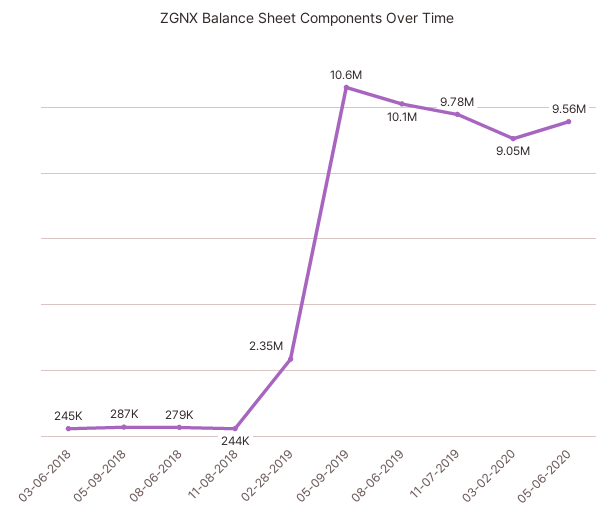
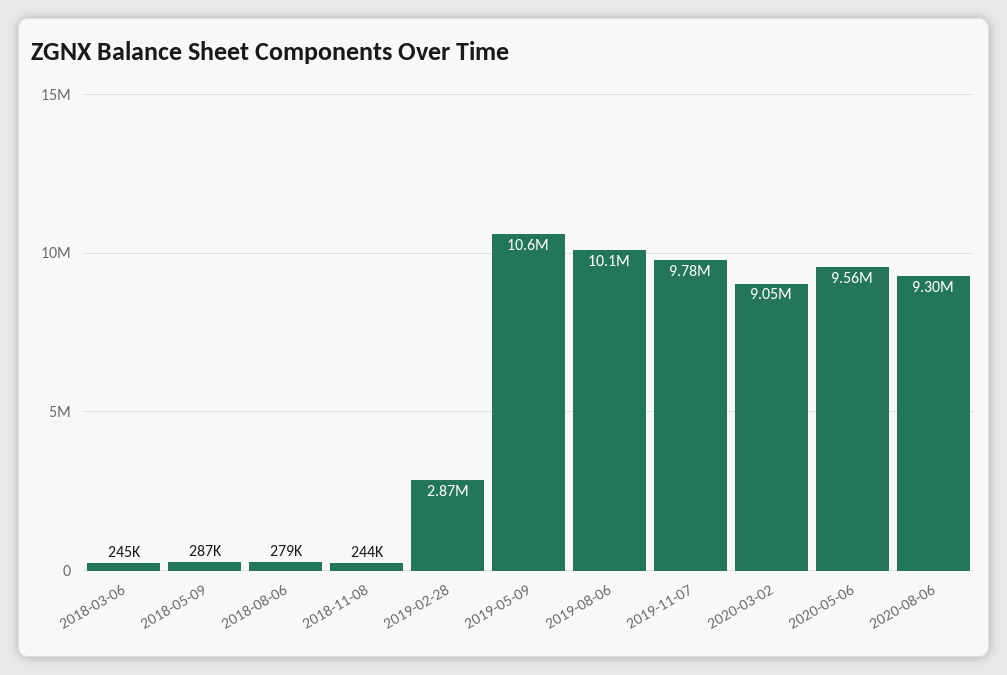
02-28-2019: 2350000 -> 2870000
2020-08-06: none -> 9300000

